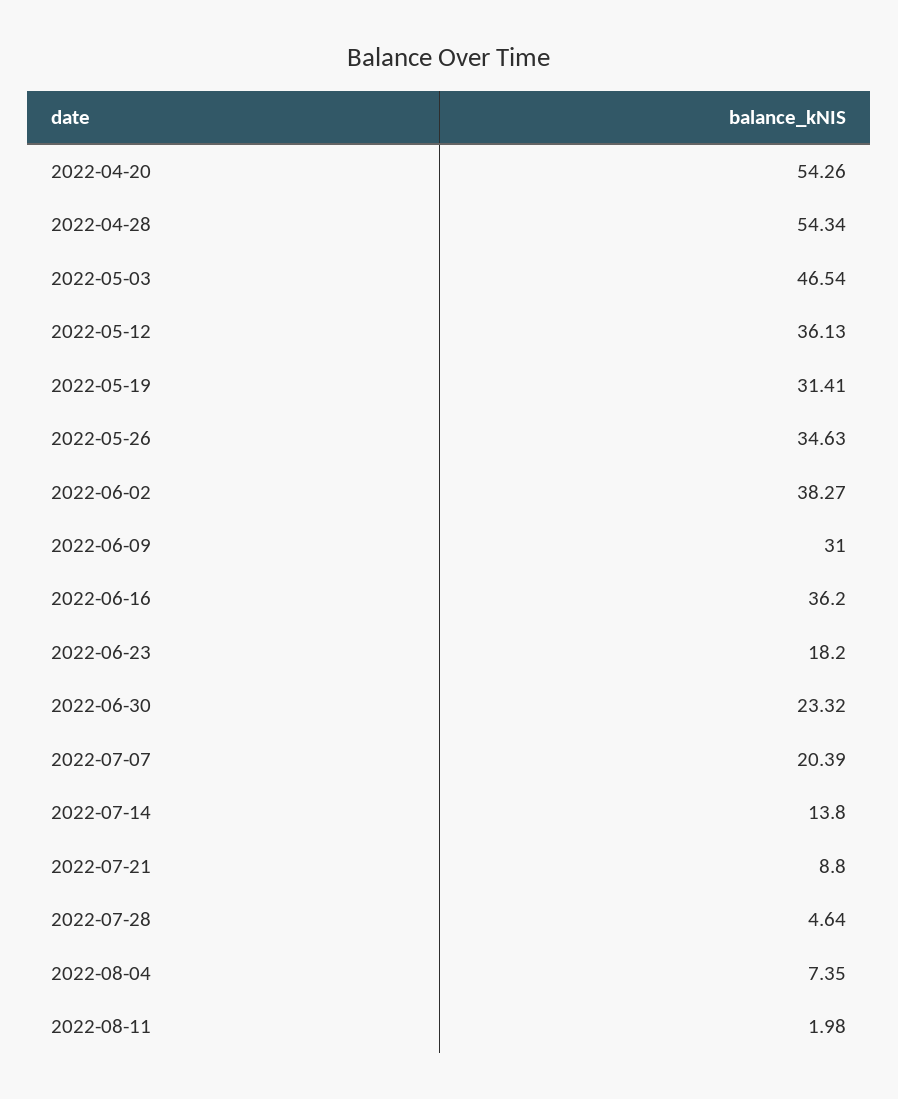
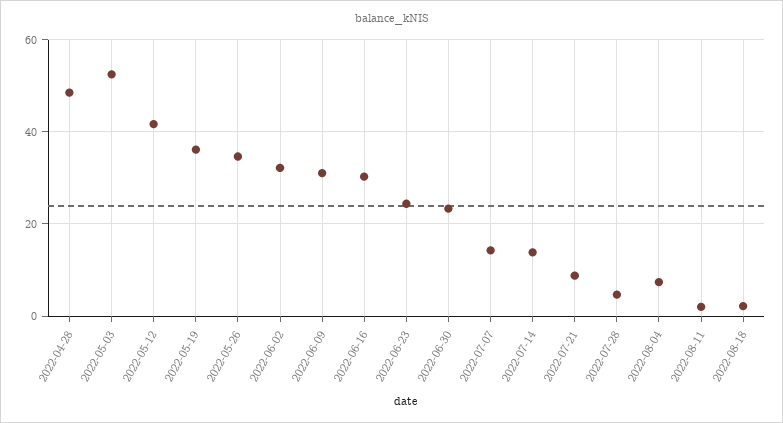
2022-04-20: 54.26 -> none
2022-04-28: 54.34 -> 48
2022-05-03: 46.54 -> 52
2022-05-12: 36.13 -> 42
2022-05-19: 31.41 -> 36
2022-06-02: 38.27 -> 32
2022-06-16: 36.2 -> 30
2022-06-23: 18.2 -> 24
2022-07-07: 20.39 -> 14
2022-08-18: none -> 2

